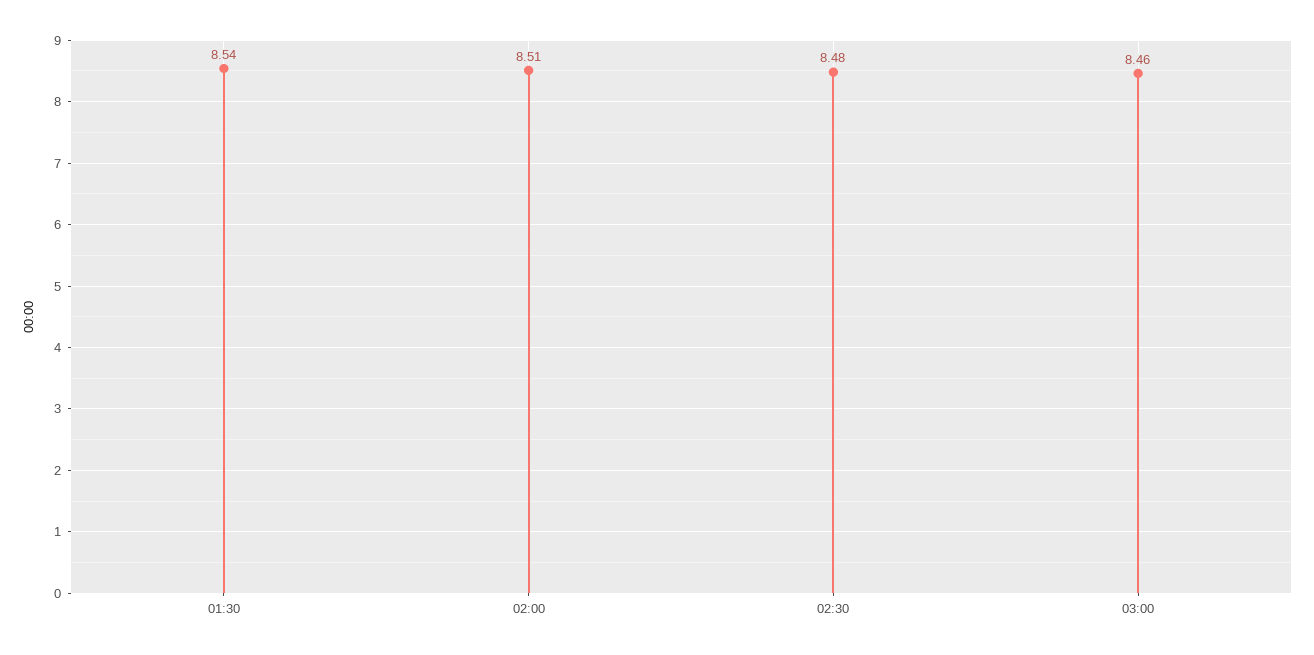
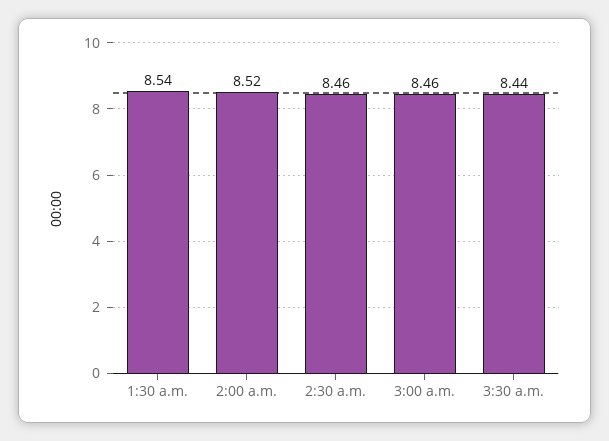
02:00: 8.51 -> 8.52
02:30: 8.48 -> 8.46
3:30 a.m.: none -> 8.44

